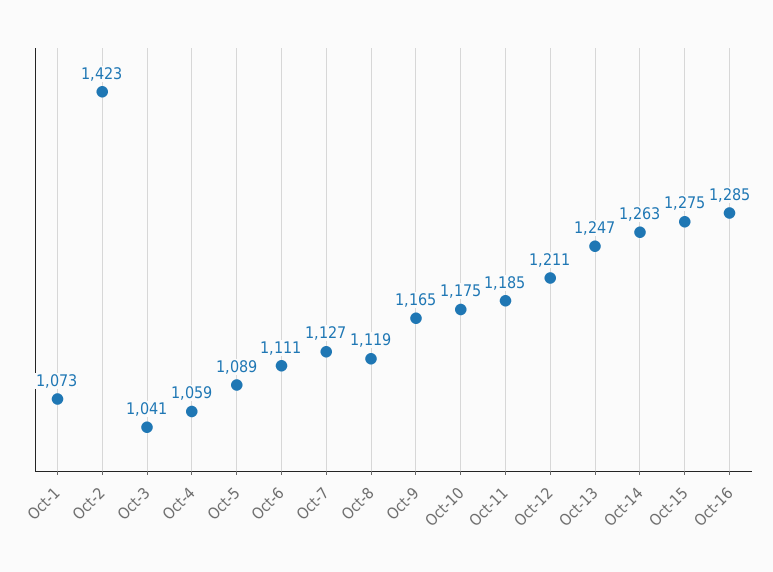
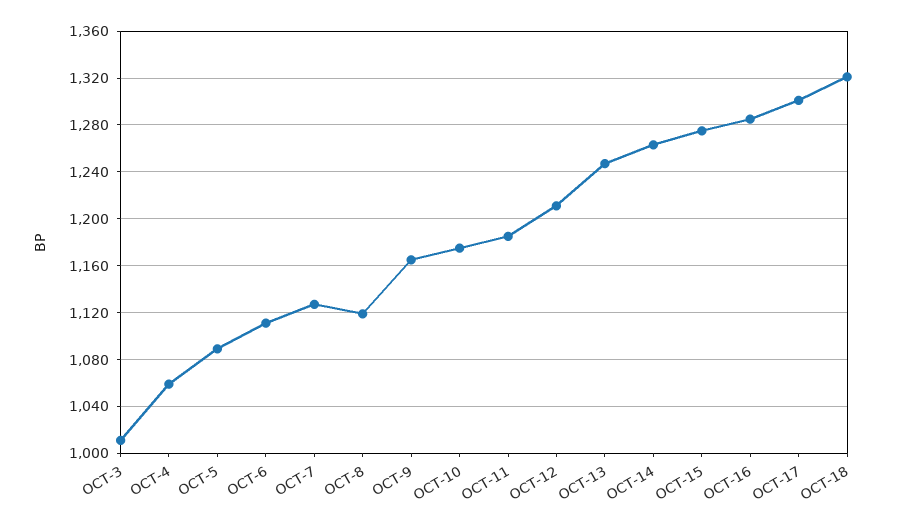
Oct-1: 1073 -> none
Oct-2: 1423 -> none
Oct-3: 1041 -> 1010
OCT-17: none -> 1300
OCT-18: none -> 1320

